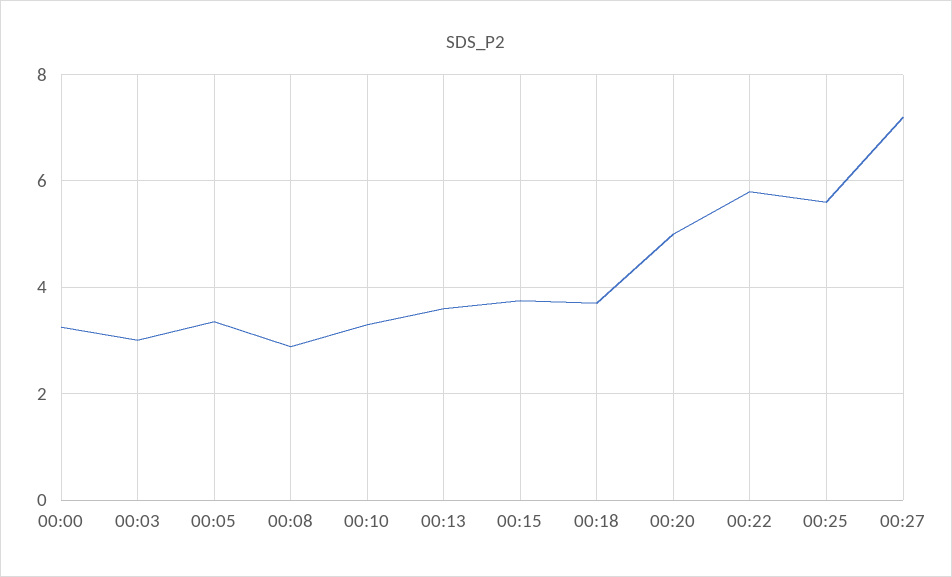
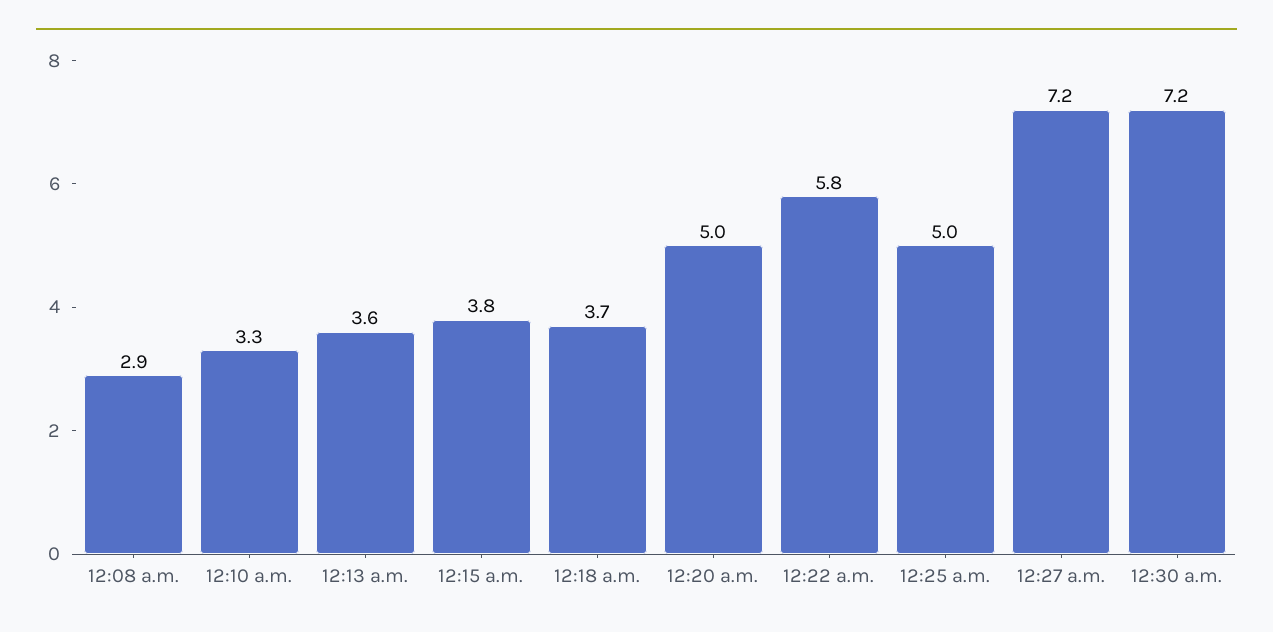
00:00: 3.2 -> none
00:03: 3 -> none
00:05: 3.4 -> none
00:25: 5.6 -> 5
12:30 a.m.: none -> 7.2

